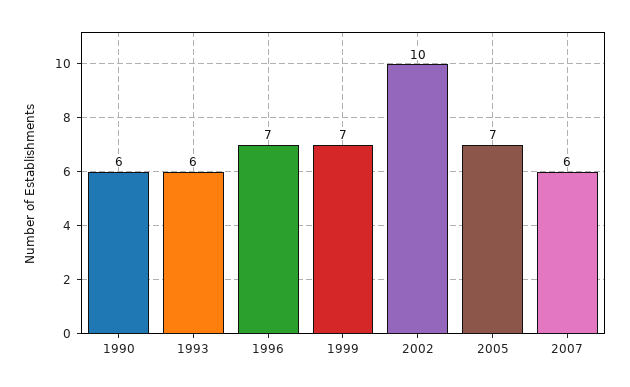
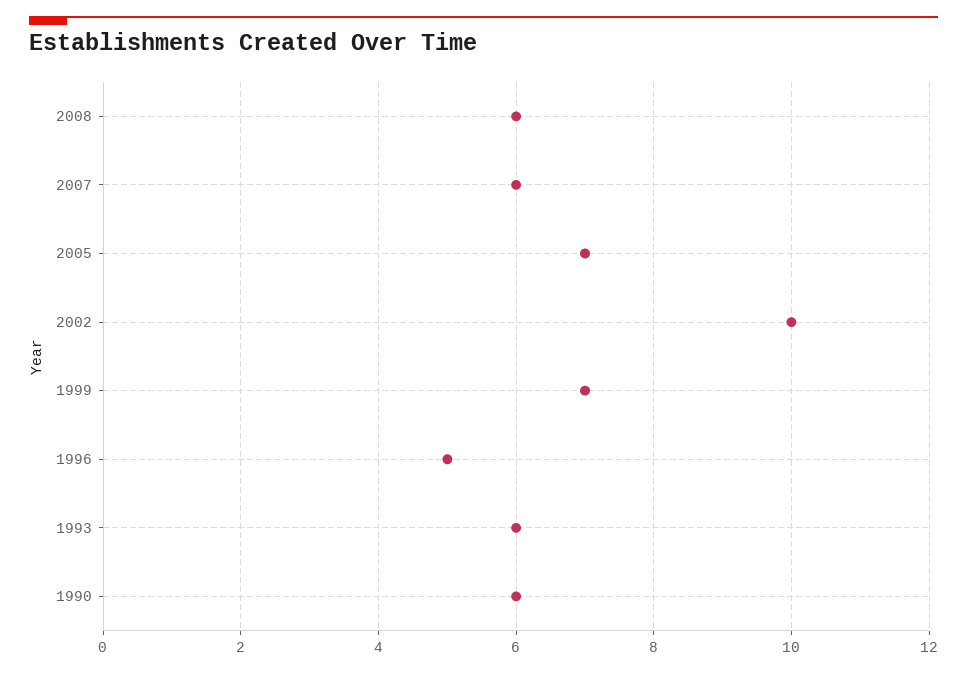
1996: 7 -> 5
2008: none -> 6

